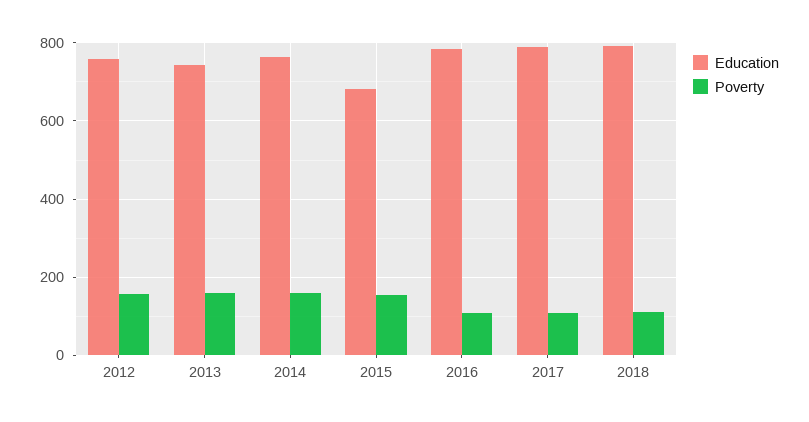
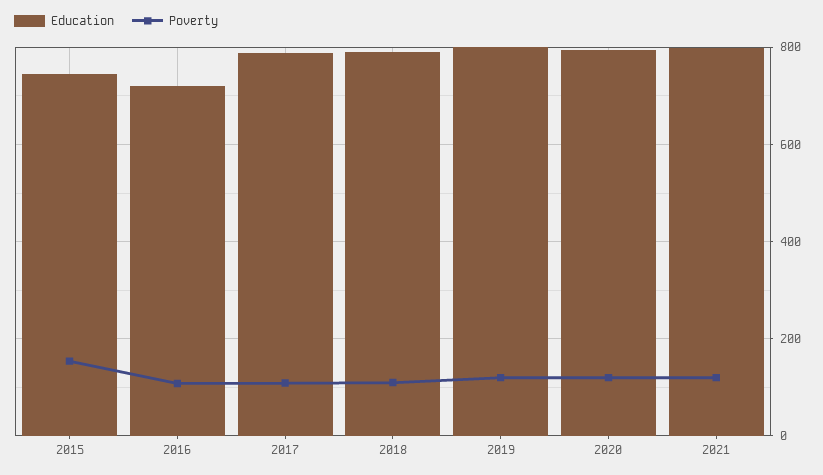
Education, 2012: 760 -> none
Poverty, 2012: 160 -> none
Education, 2013: 740 -> none
Poverty, 2013: 160 -> none
Education, 2014: 760 -> none
Poverty, 2014: 160 -> none
Education, 2015: 680 -> 740
Education, 2016: 780 -> 720
Education, 2019: none -> 800
Poverty, 2019: none -> 120
Education, 2020: none -> 800
Poverty, 2020: none -> 120
Education, 2021: none -> 800
Poverty, 2021: none -> 120

